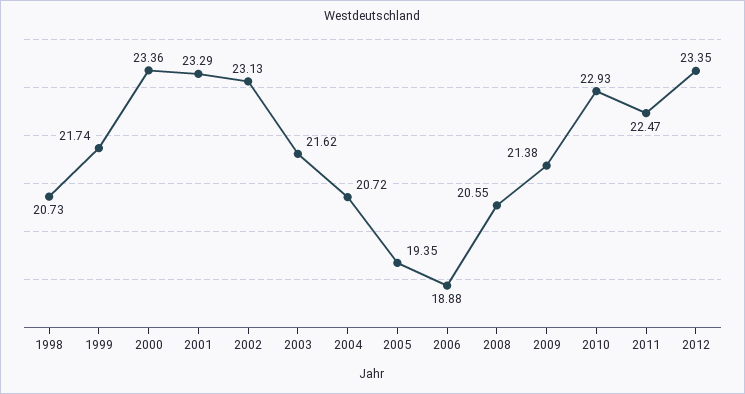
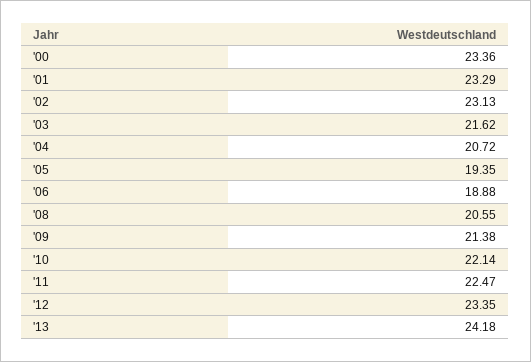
1998: 20.73 -> none
1999: 21.74 -> none
2010: 22.93 -> 22.14
'13: none -> 24.18

